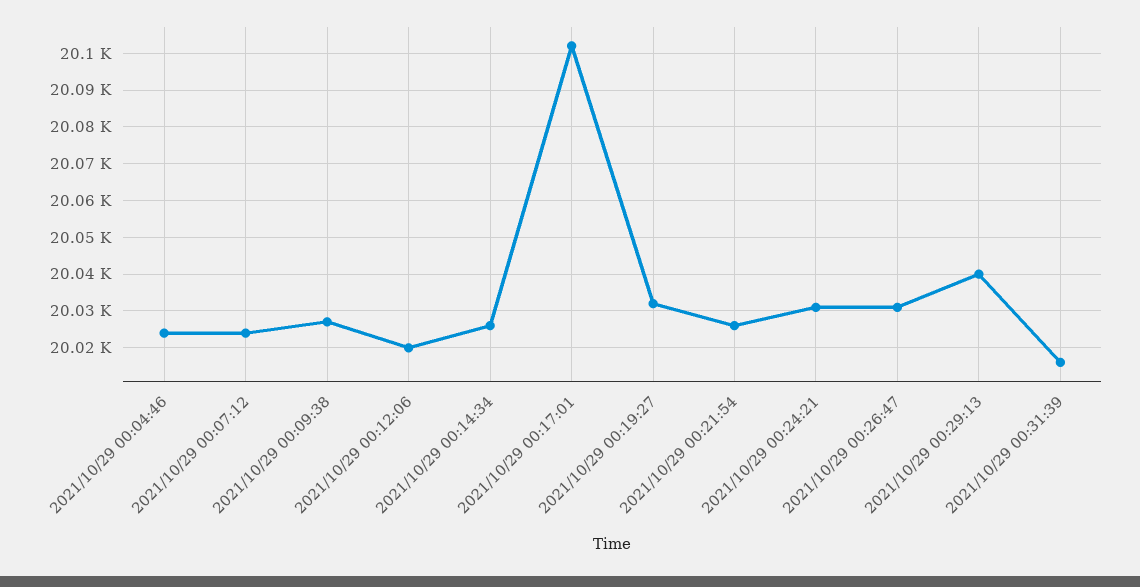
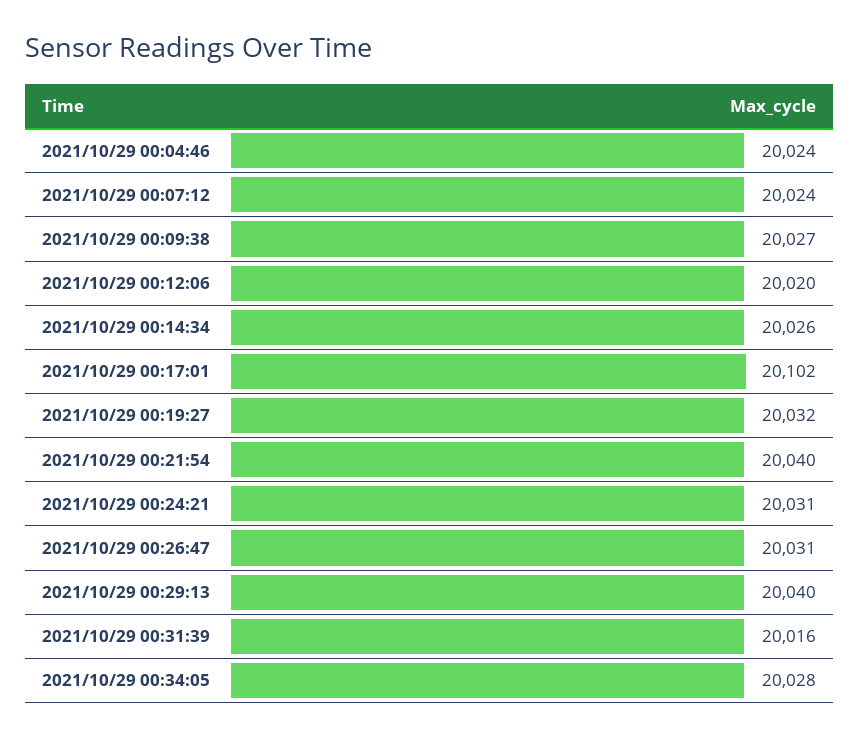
2021/10/29 00:21:54: 20025 -> 20040
2021/10/29 00:34:05: none -> 20028

